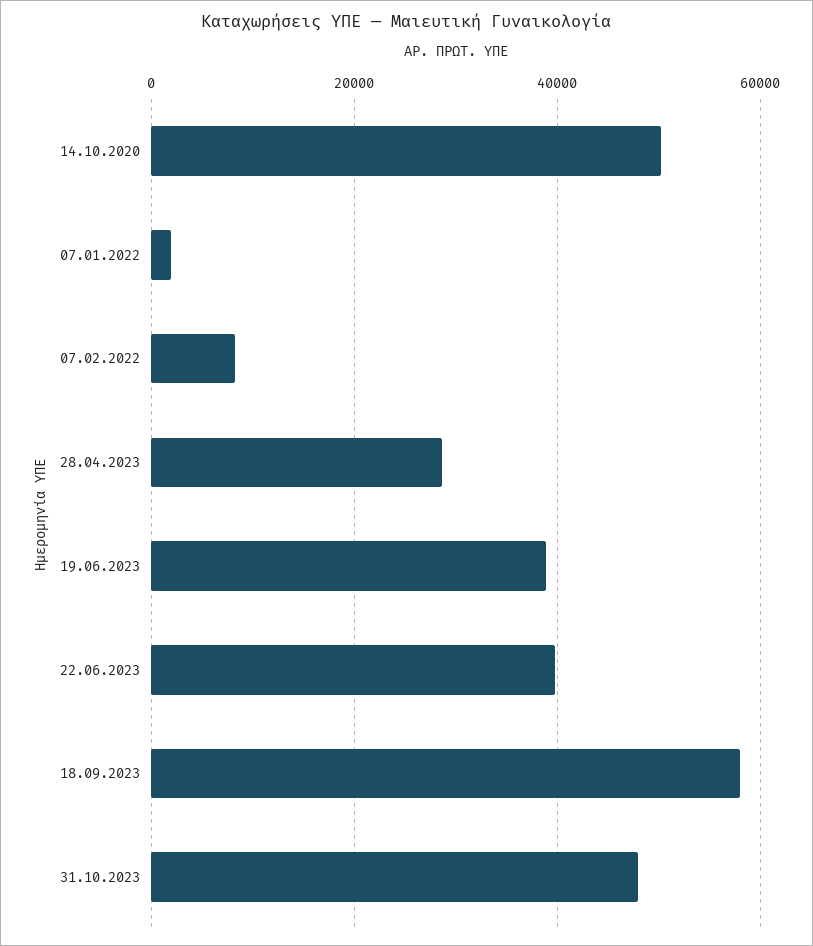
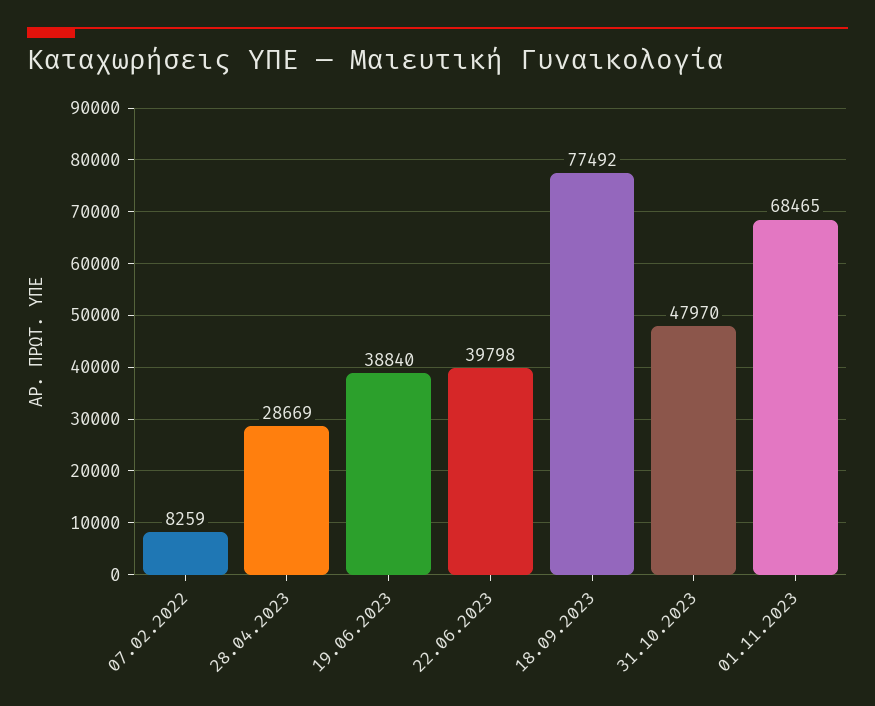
14.10.2020: 50000 -> none
07.01.2022: 2000 -> none
18.09.2023: 58000 -> 77492
01.11.2023: none -> 68465

